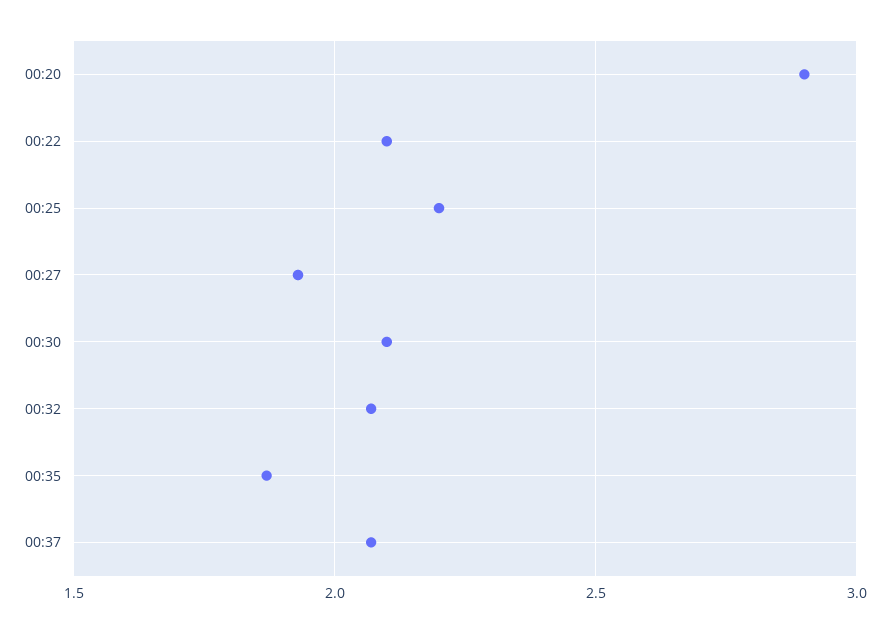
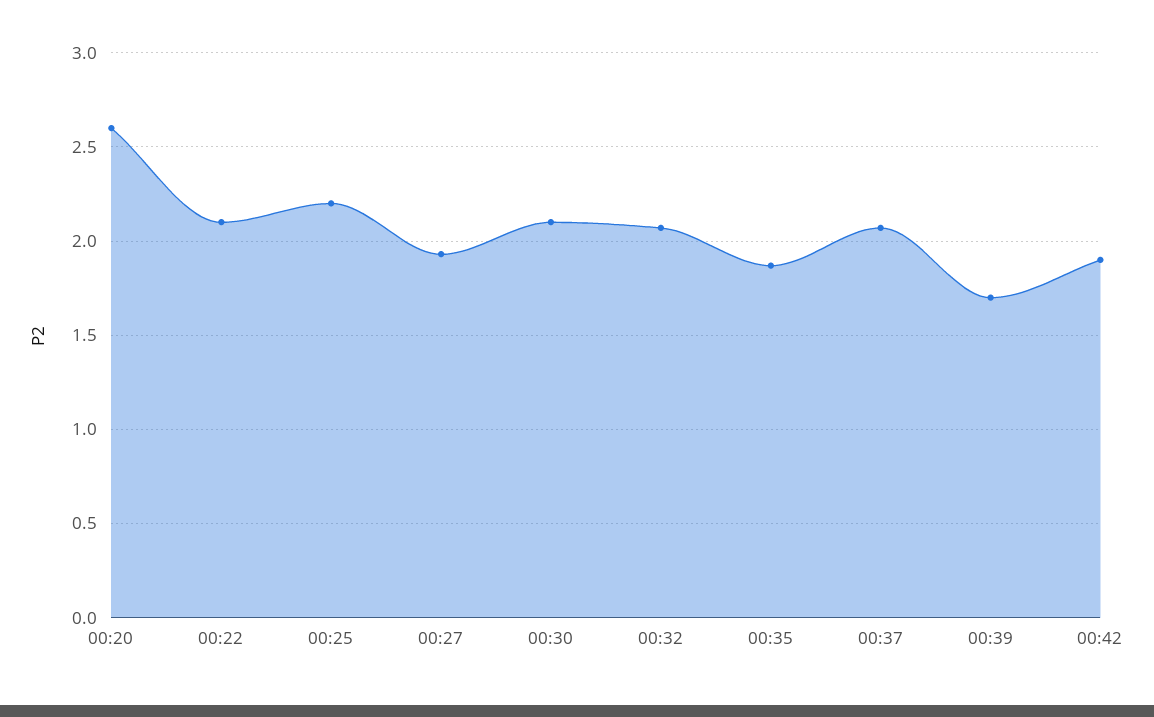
00:20: 2.9 -> 2.6
00:39: none -> 1.7
00:42: none -> 1.9

